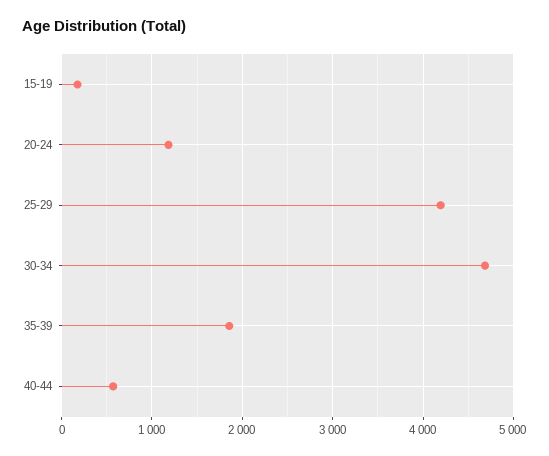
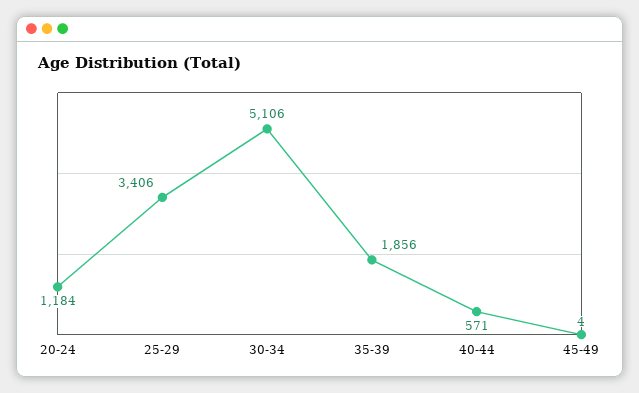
15-19: 200 -> none
25-29: 4200 -> 3406
30-34: 4700 -> 5106
45-49: none -> 4

